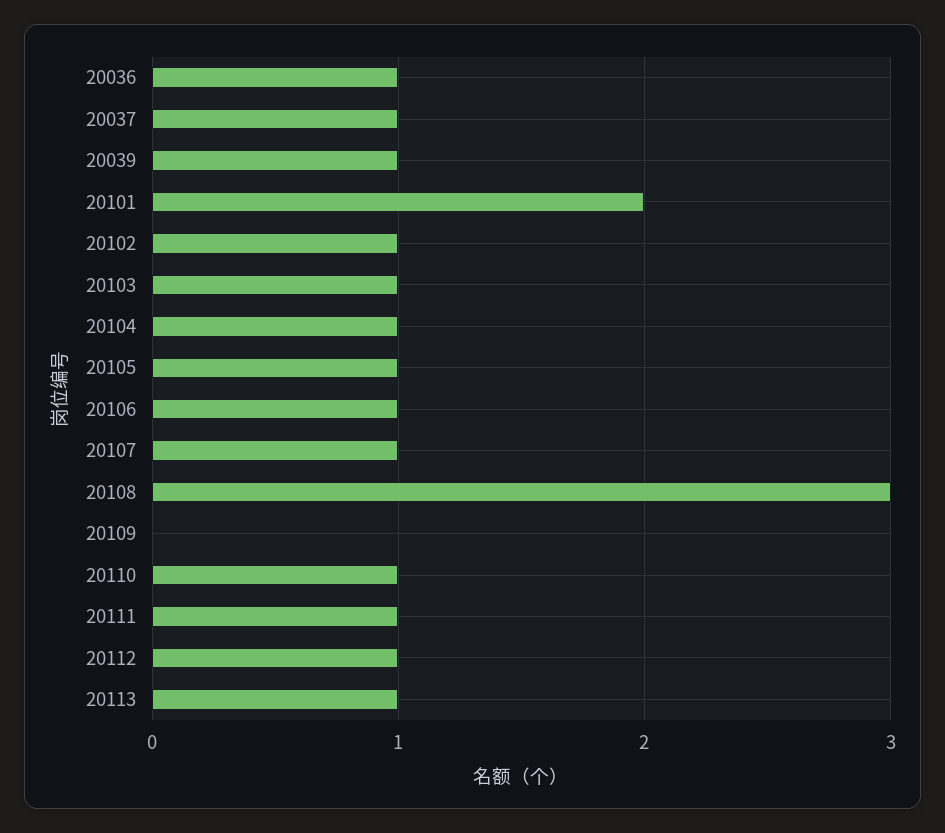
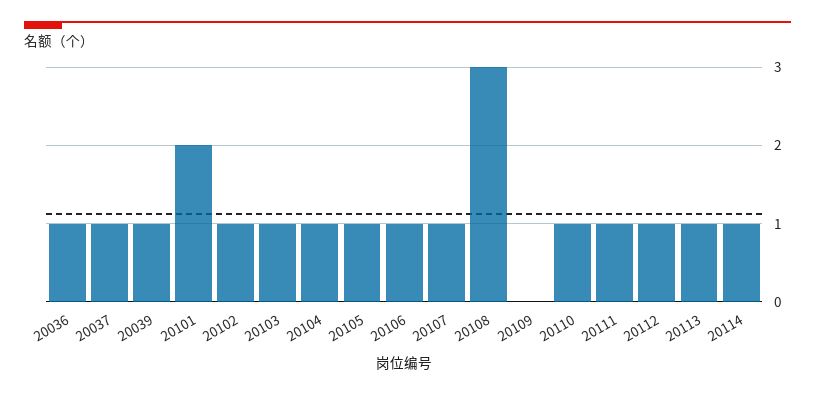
20114: none -> 1

